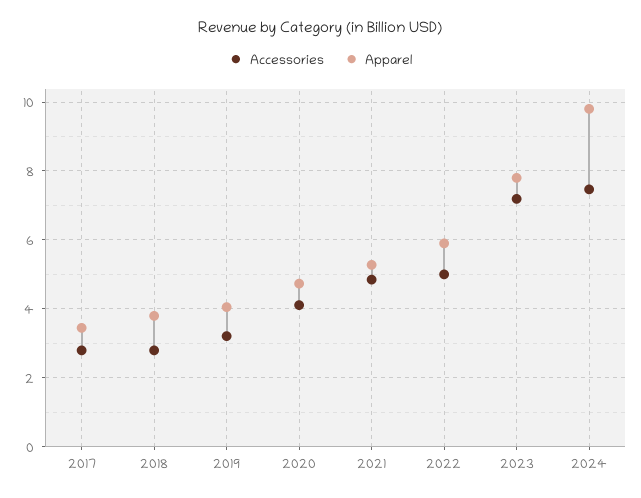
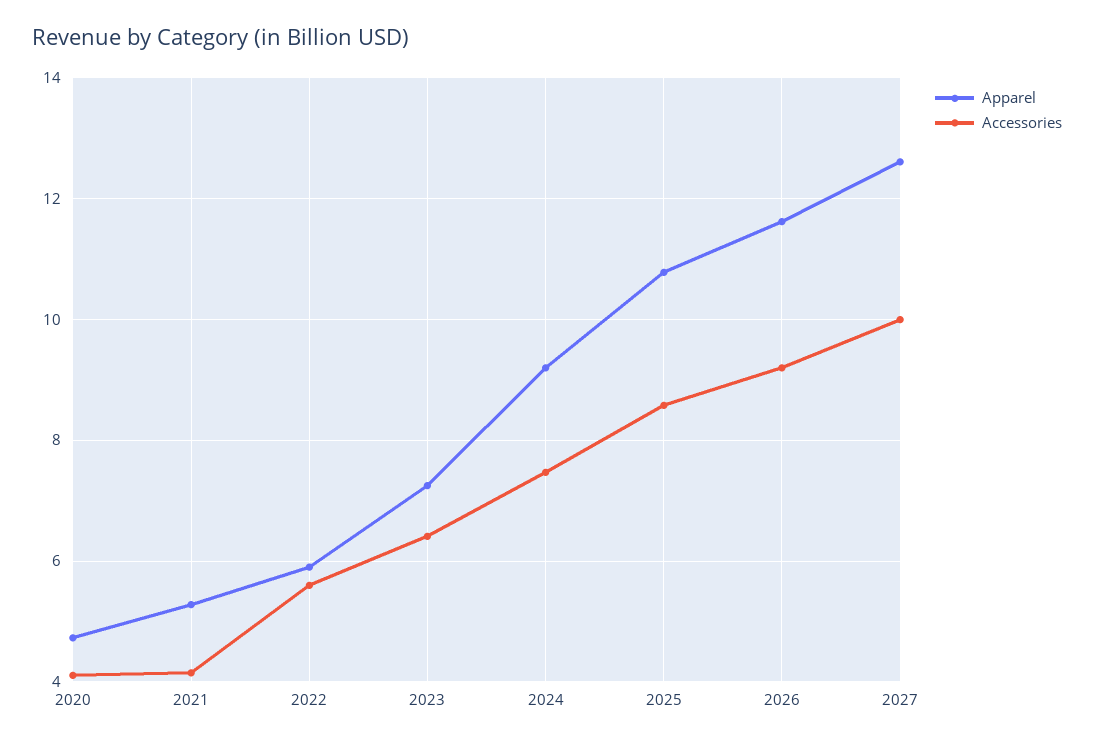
Accessories, 2017: 2.8 -> none
Apparel, 2017: 3.4 -> none
Accessories, 2018: 2.8 -> none
Apparel, 2018: 3.8 -> none
Accessories, 2019: 3.2 -> none
Apparel, 2019: 4 -> none
Accessories, 2021: 4.8 -> 4.2
Accessories, 2022: 5 -> 5.6
Accessories, 2023: 7.2 -> 6.4
Apparel, 2023: 7.8 -> 7.2
Apparel, 2024: 9.8 -> 9.2
Apparel, 2025: none -> 10.8
Accessories, 2025: none -> 8.6
Apparel, 2026: none -> 11.6
Accessories, 2026: none -> 9.2
Apparel, 2027: none -> 12.6
Accessories, 2027: none -> 10

